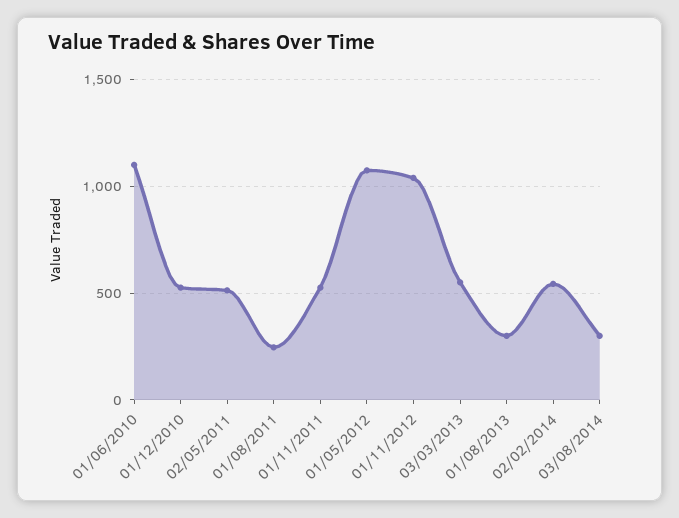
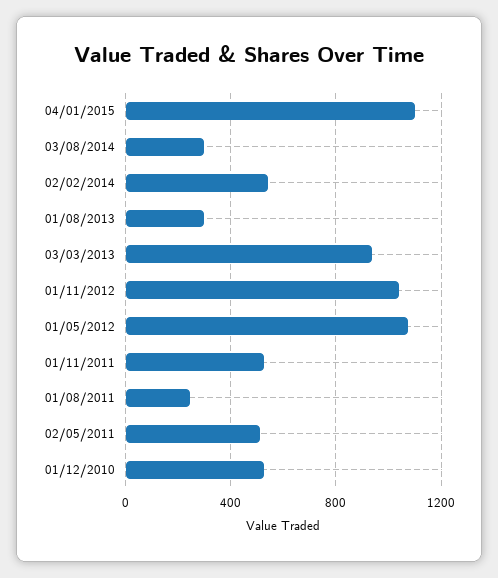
01/06/2010: 1100 -> none
03/03/2013: 550 -> 950
04/01/2015: none -> 1100

